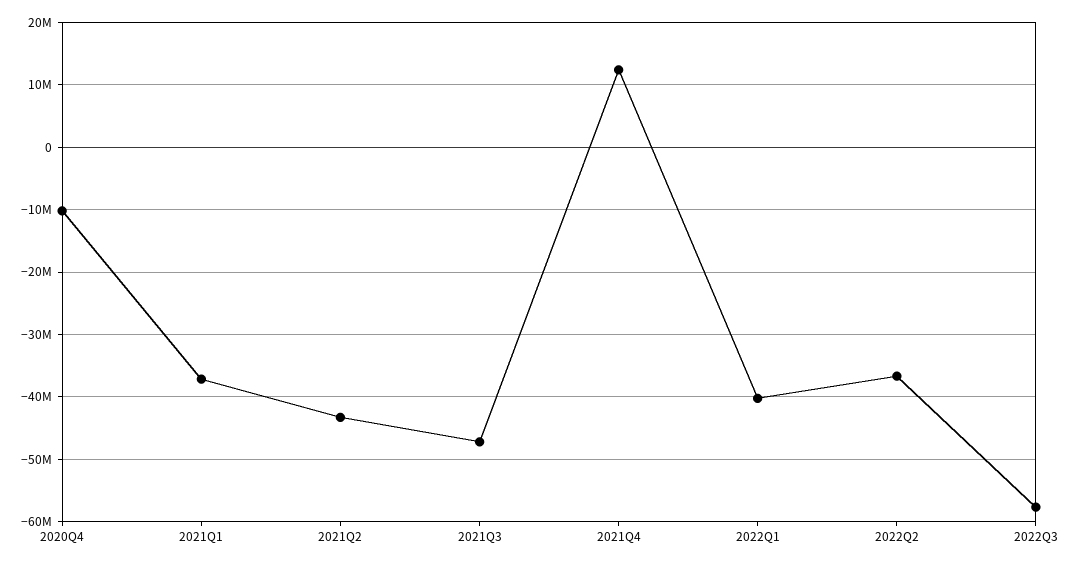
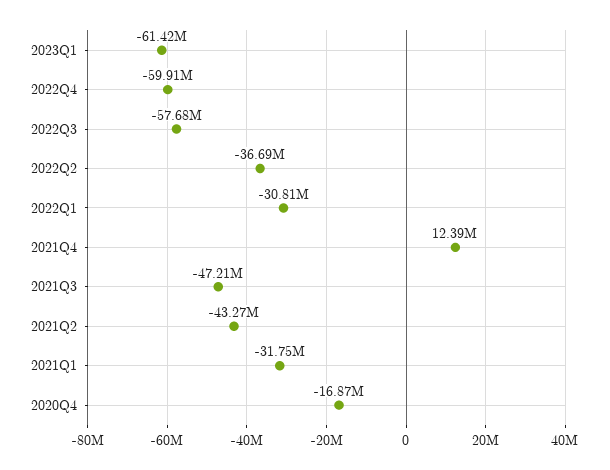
2020Q4: -10000000 -> -16870000
2021Q1: -37000000 -> -31750000
2022Q1: -40000000 -> -30810000
2023Q1: none -> -61420000
2022Q4: none -> -59910000

